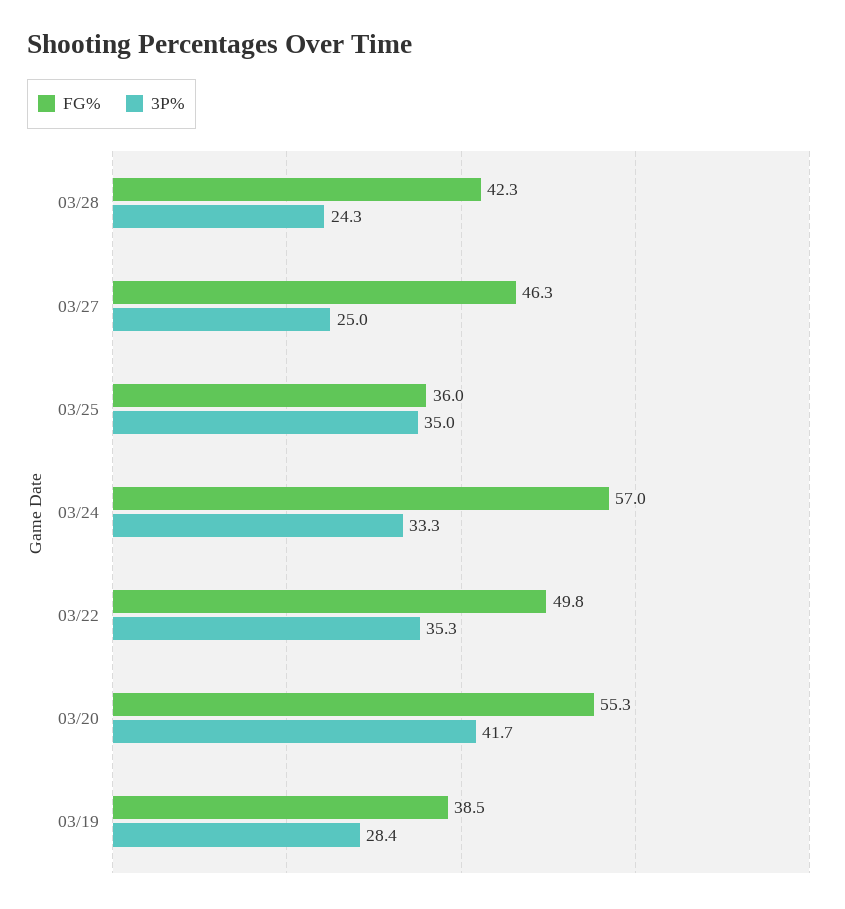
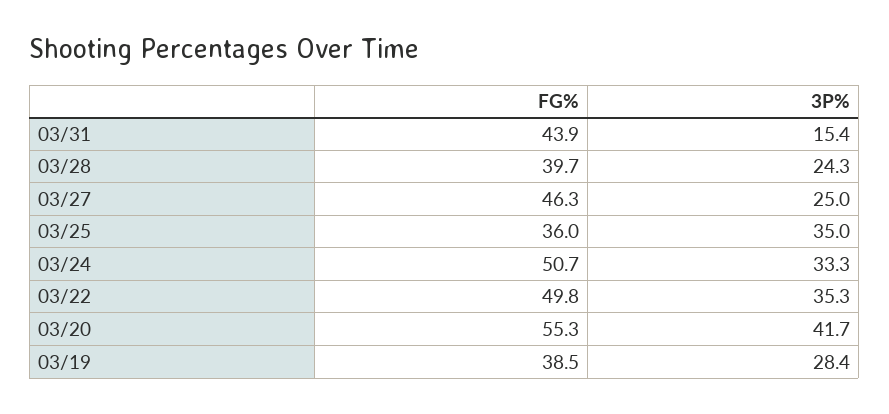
FG%, 03/28: 42.3 -> 39.7
FG%, 03/24: 57 -> 50.7
FG%, 03/31: none -> 43.9
3P%, 03/31: none -> 15.4

